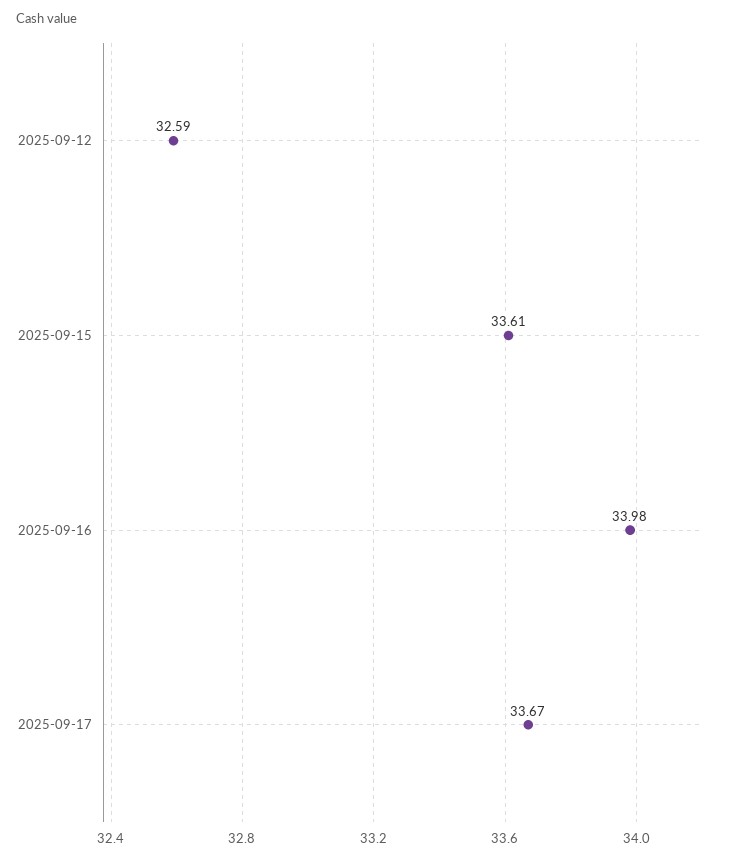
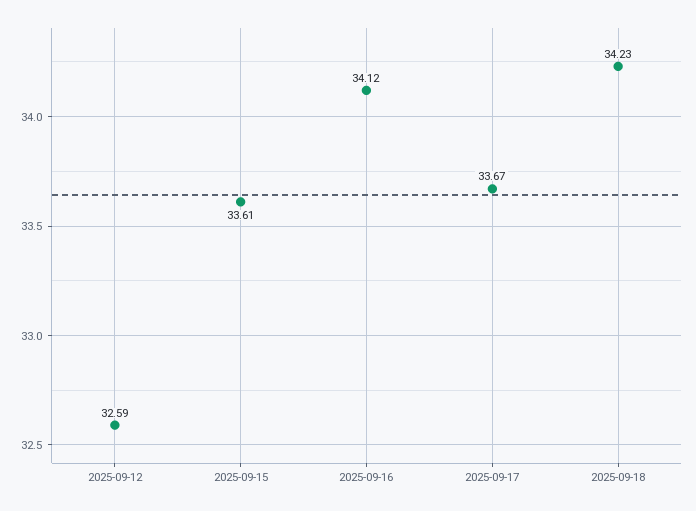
2025-09-16: 33.98 -> 34.12
2025-09-18: none -> 34.23

